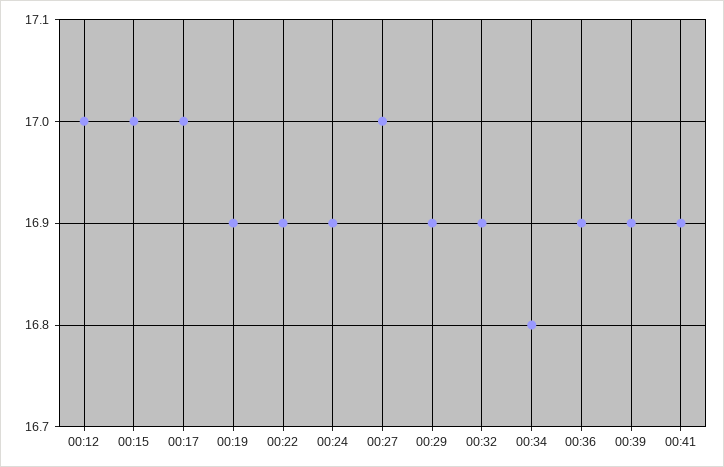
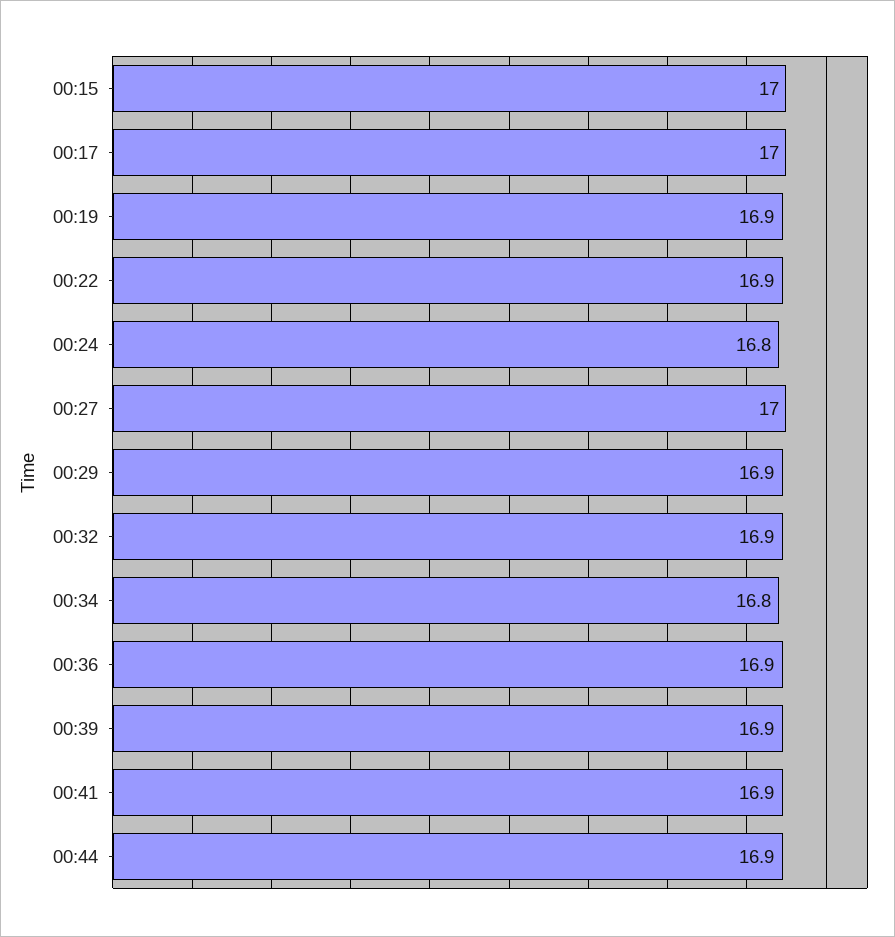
00:12: 17 -> none
00:24: 16.9 -> 16.8
00:44: none -> 16.9

